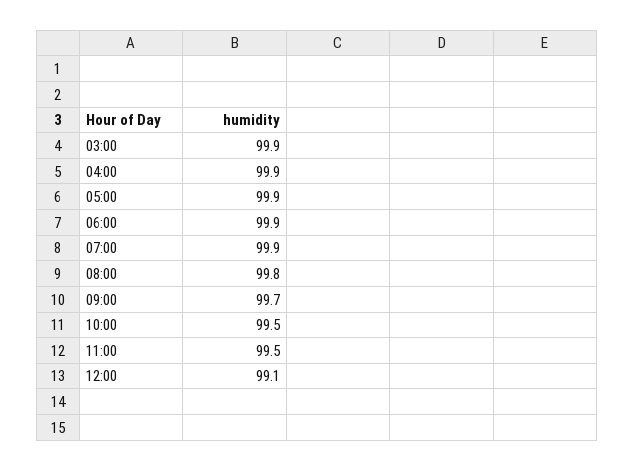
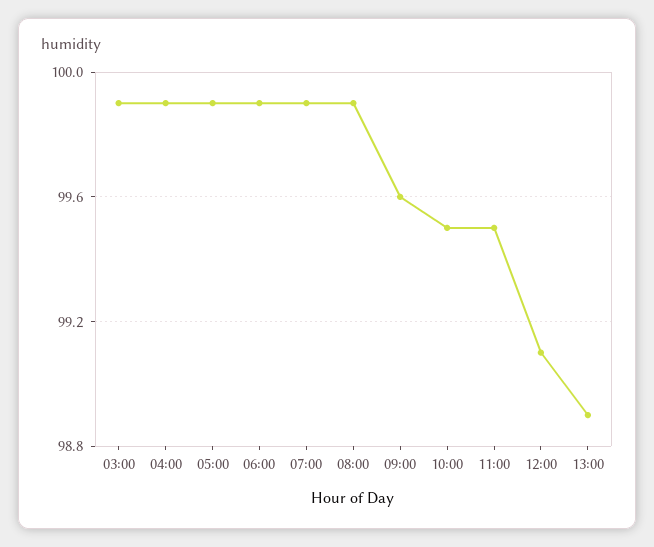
08:00: 99.8 -> 99.9
09:00: 99.7 -> 99.6
13:00: none -> 98.9

